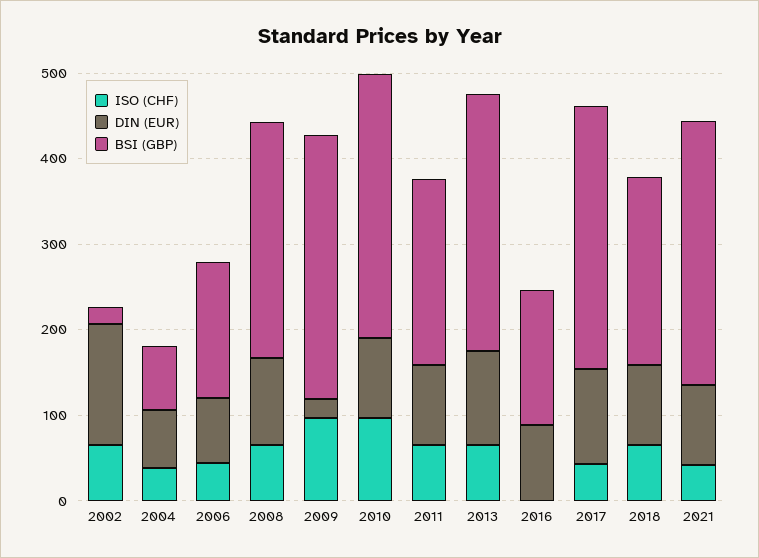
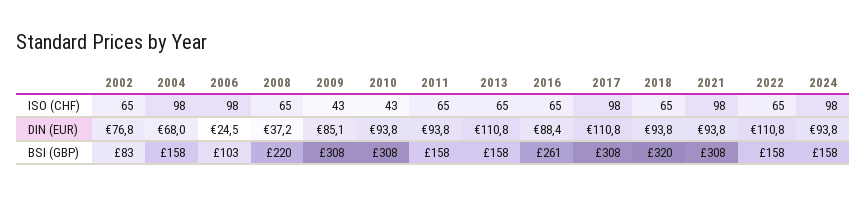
DIN (EUR), 2002: 140 -> 76.8
BSI (GBP), 2002: 20 -> 83
ISO (CHF), 2004: 40 -> 98
BSI (GBP), 2004: 80 -> 158
ISO (CHF), 2006: 40 -> 98
DIN (EUR), 2006: 80 -> 24.5
BSI (GBP), 2006: 160 -> 103
DIN (EUR), 2008: 100 -> 37.2
BSI (GBP), 2008: 280 -> 220
ISO (CHF), 2009: 100 -> 43
DIN (EUR), 2009: 20 -> 85.1
ISO (CHF), 2010: 100 -> 43
BSI (GBP), 2011: 220 -> 158
BSI (GBP), 2013: 300 -> 158
ISO (CHF), 2016: 0 -> 65
BSI (GBP), 2016: 160 -> 261
ISO (CHF), 2017: 40 -> 98
BSI (GBP), 2018: 220 -> 320
ISO (CHF), 2021: 40 -> 98
ISO (CHF), 2022: none -> 65
ISO (CHF), 2024: none -> 98
DIN (EUR), 2022: none -> 110.8
DIN (EUR), 2024: none -> 93.8
BSI (GBP), 2022: none -> 158
BSI (GBP), 2024: none -> 158

